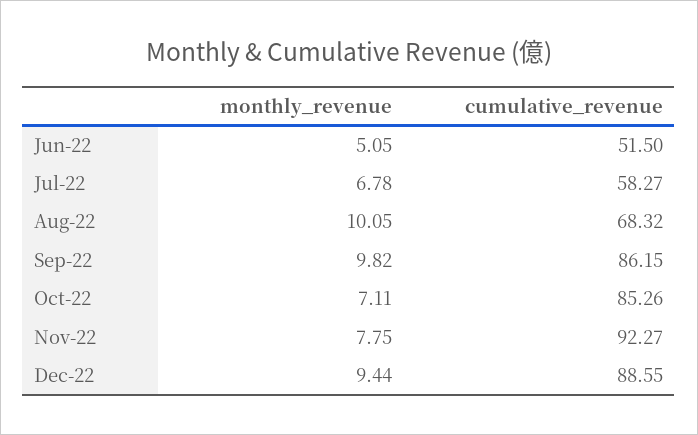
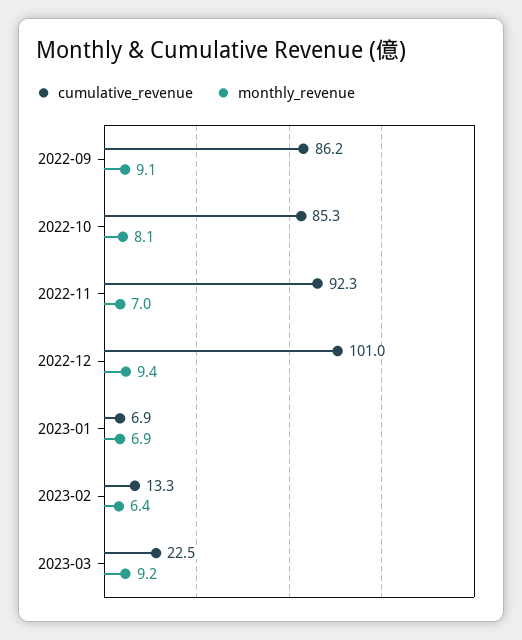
monthly_revenue, Jun-22: 5.05 -> none
cumulative_revenue, Jun-22: 51.5 -> none
monthly_revenue, Jul-22: 6.78 -> none
cumulative_revenue, Jul-22: 58.27 -> none
monthly_revenue, Aug-22: 10.05 -> none
cumulative_revenue, Aug-22: 68.32 -> none
monthly_revenue, Sep-22: 9.82 -> 9.1
monthly_revenue, Oct-22: 7.11 -> 8.1
monthly_revenue, Nov-22: 7.75 -> 7
cumulative_revenue, Dec-22: 88.55 -> 101
cumulative_revenue, 2023-01: none -> 6.9
monthly_revenue, 2023-01: none -> 6.9
cumulative_revenue, 2023-02: none -> 13.3
monthly_revenue, 2023-02: none -> 6.4
cumulative_revenue, 2023-03: none -> 22.5
monthly_revenue, 2023-03: none -> 9.2

